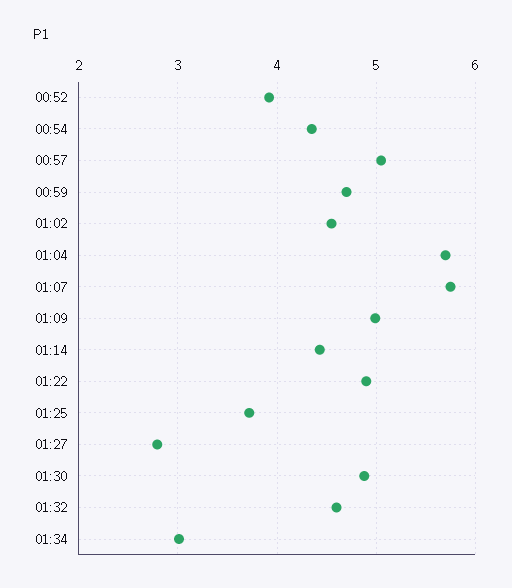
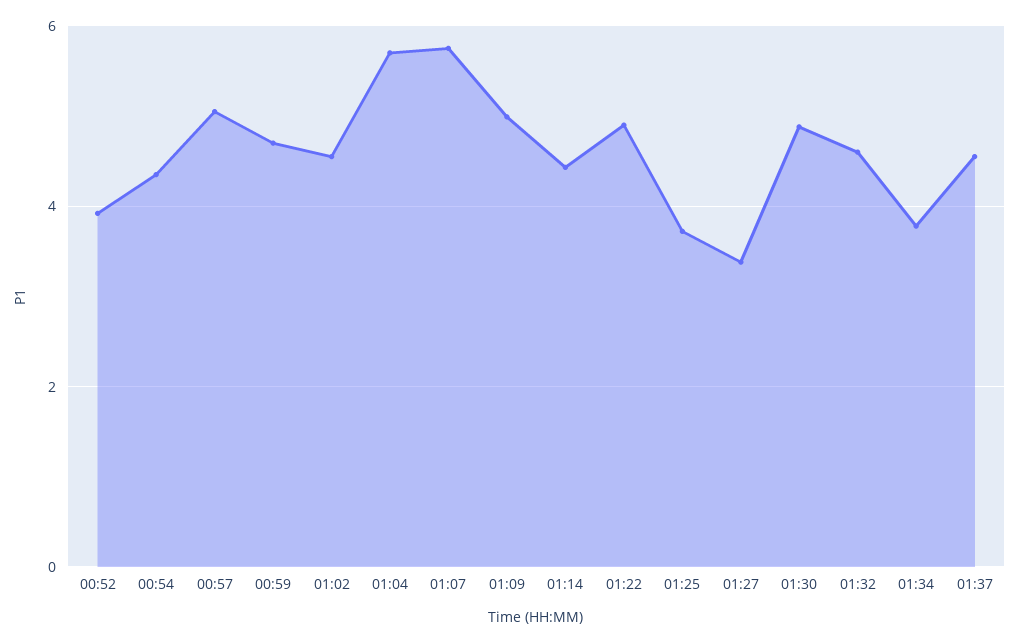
01:27: 2.8 -> 3.4
01:34: 3 -> 3.8
01:37: none -> 4.6

